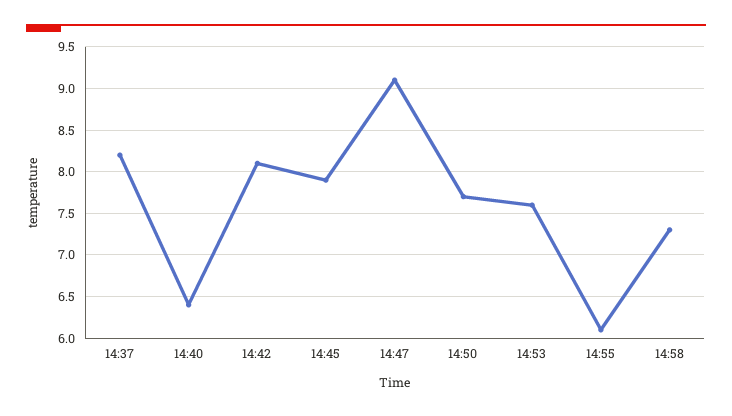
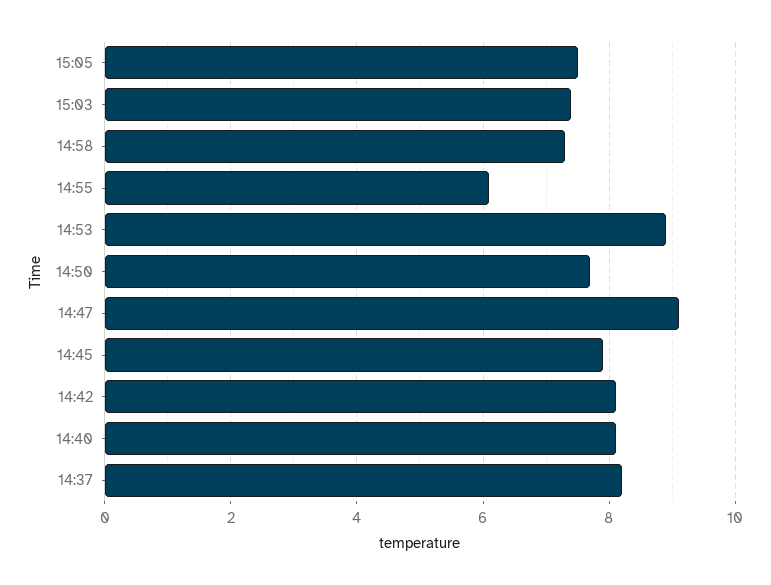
14:40: 6.4 -> 8
14:53: 7.6 -> 9
15:05: none -> 7.5
15:03: none -> 7.5

